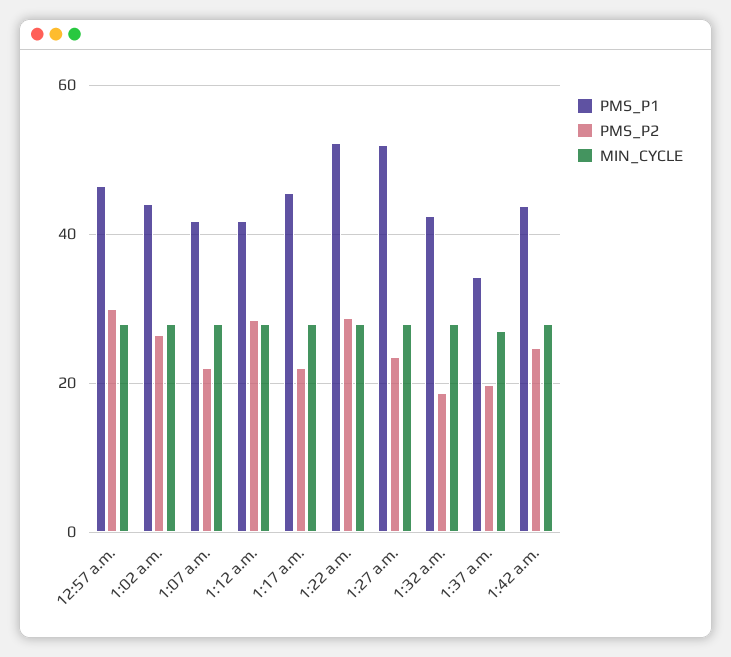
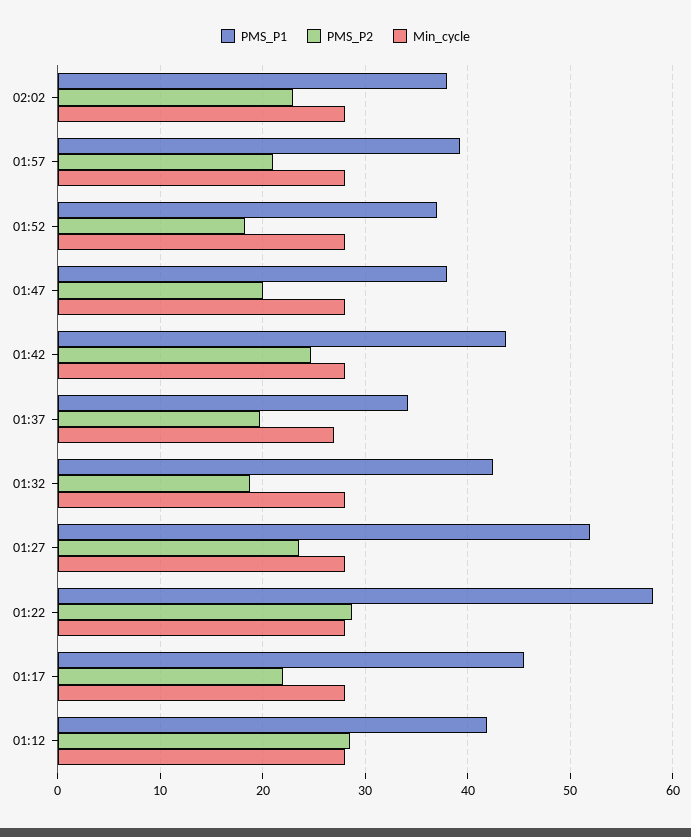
PMS_P1, 12:57 a.m.: 46 -> none
PMS_P2, 12:57 a.m.: 30 -> none
MIN_CYCLE, 12:57 a.m.: 28 -> none
PMS_P1, 1:02 a.m.: 44 -> none
PMS_P2, 1:02 a.m.: 26 -> none
MIN_CYCLE, 1:02 a.m.: 28 -> none
PMS_P1, 1:07 a.m.: 42 -> none
PMS_P2, 1:07 a.m.: 22 -> none
MIN_CYCLE, 1:07 a.m.: 28 -> none
PMS_P1, 1:22 a.m.: 52 -> 58
PMS_P1, 02:02: none -> 38
PMS_P2, 02:02: none -> 23
MIN_CYCLE, 02:02: none -> 28
PMS_P1, 01:57: none -> 39
PMS_P2, 01:57: none -> 21
MIN_CYCLE, 01:57: none -> 28
PMS_P1, 01:52: none -> 37
PMS_P2, 01:52: none -> 18
MIN_CYCLE, 01:52: none -> 28
PMS_P1, 01:47: none -> 38
PMS_P2, 01:47: none -> 20
MIN_CYCLE, 01:47: none -> 28

